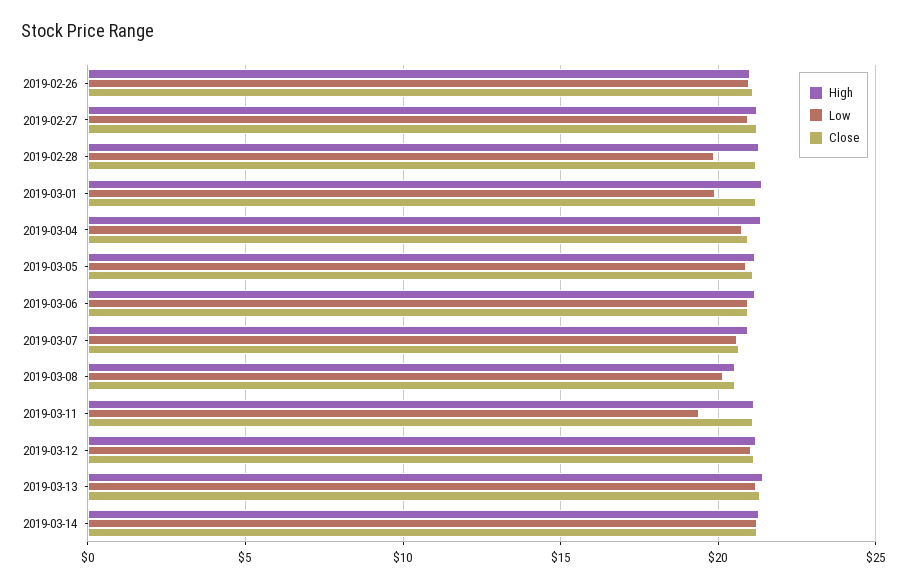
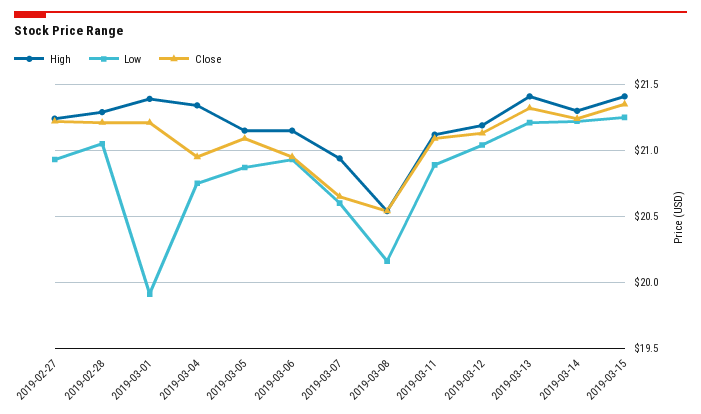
High, 2019-02-26: 21 -> none
Low, 2019-02-26: 21 -> none
Close, 2019-02-26: 21 -> none
Low, 2019-02-28: 20 -> 21.05
Low, 2019-03-11: 19.5 -> 20.9
High, 2019-03-15: none -> 21.4
Low, 2019-03-15: none -> 21.25
Close, 2019-03-15: none -> 21.35

